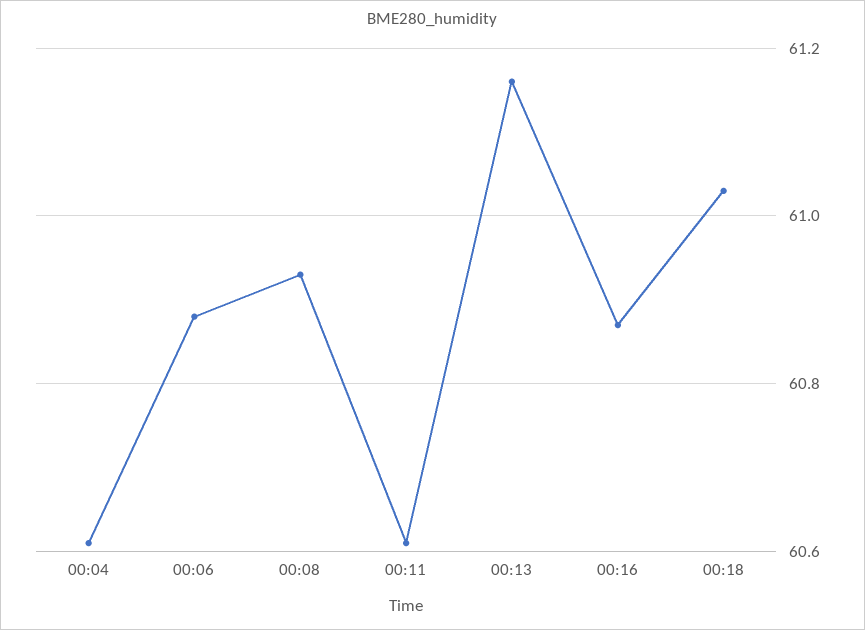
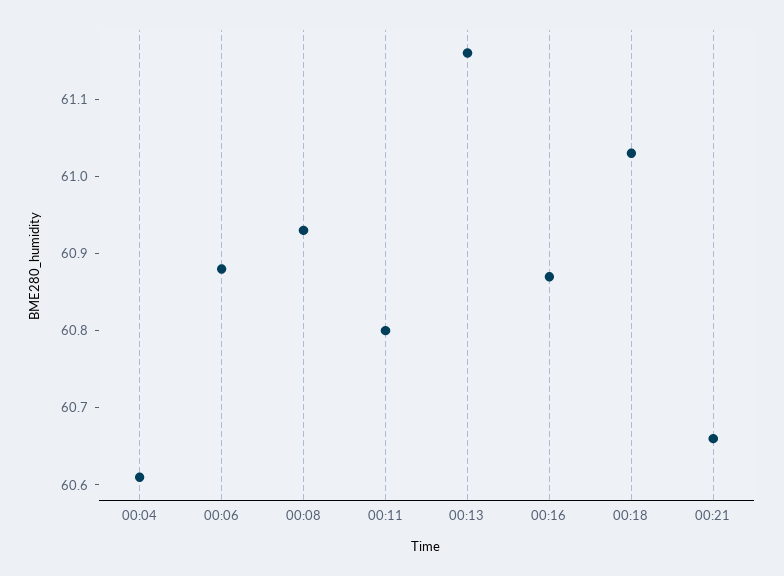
00:11: 60.6 -> 60.8
00:21: none -> 60.65

